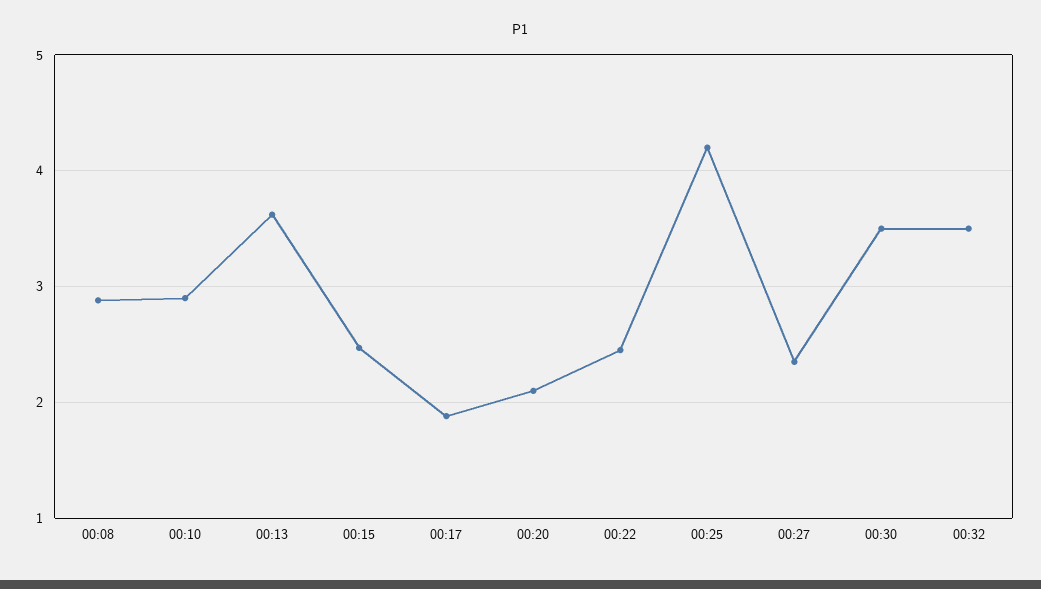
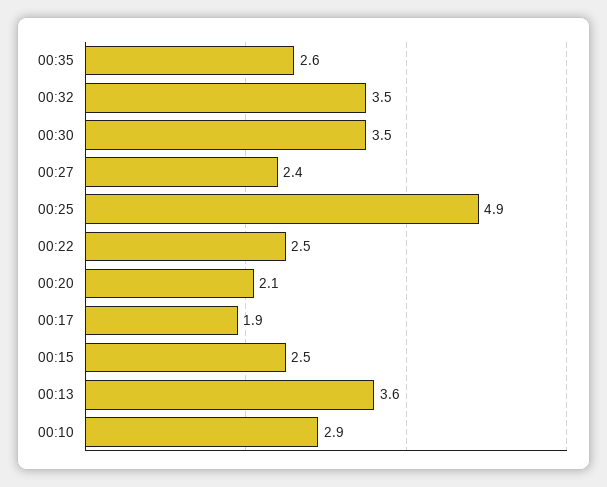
00:08: 2.9 -> none
00:25: 4.2 -> 4.9
00:35: none -> 2.6

